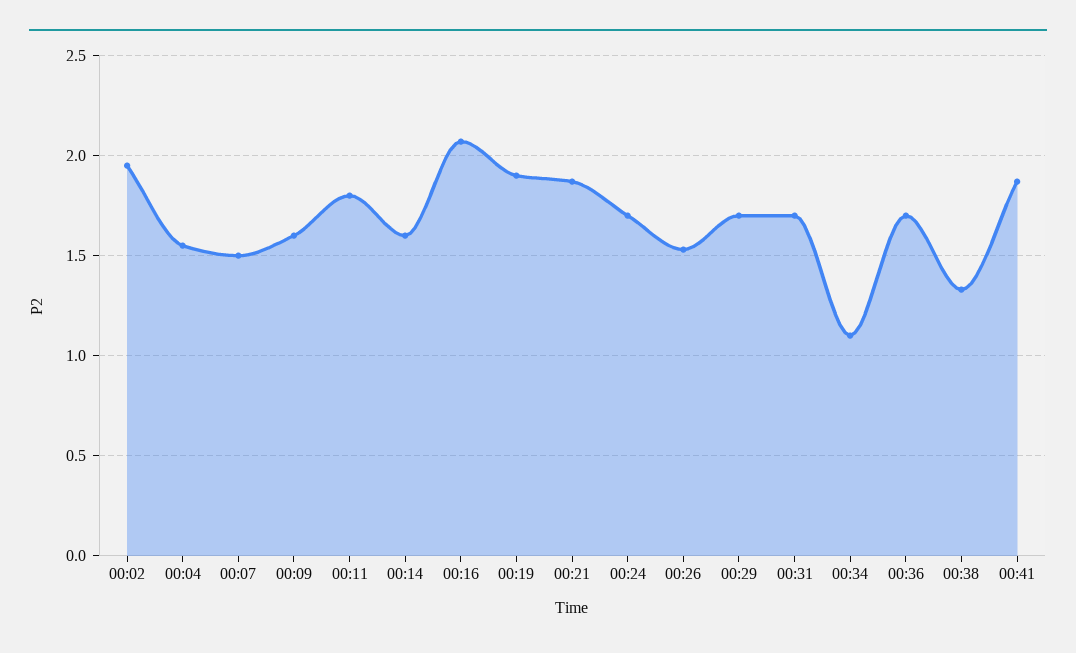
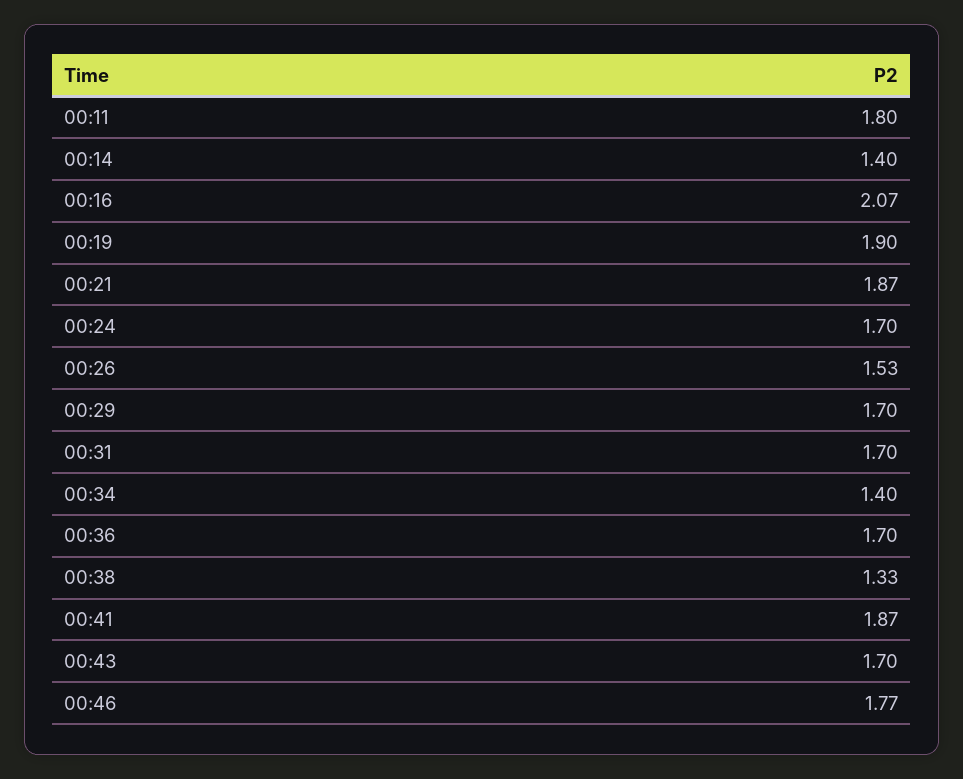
00:02: 1.95 -> none
00:04: 1.55 -> none
00:07: 1.5 -> none
00:09: 1.6 -> none
00:14: 1.6 -> 1.4
00:34: 1.1 -> 1.4
00:43: none -> 1.7
00:46: none -> 1.77

